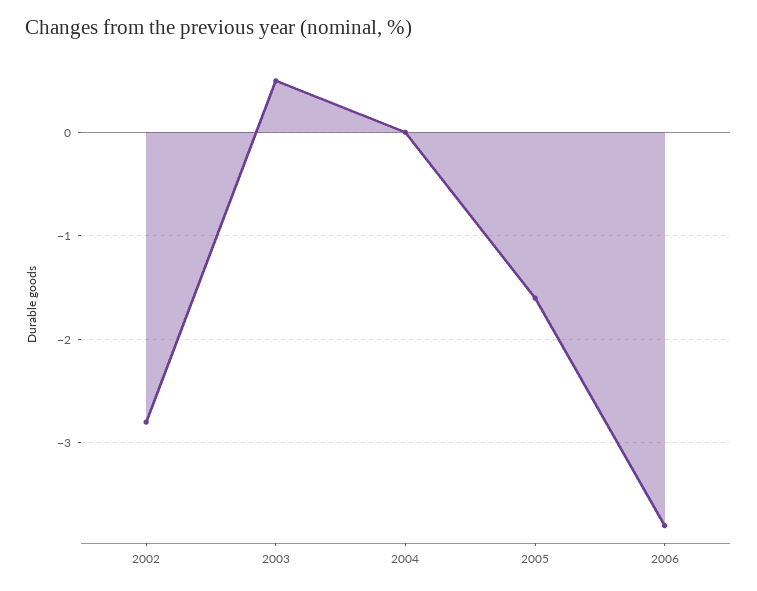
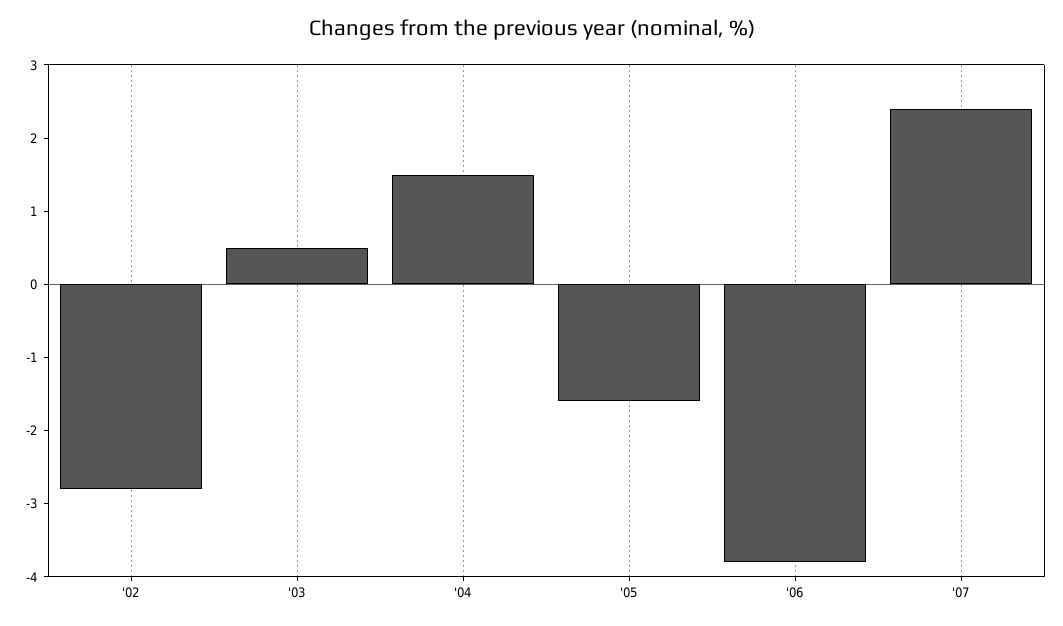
2004: 0 -> 1.5
'07: none -> 2.5

